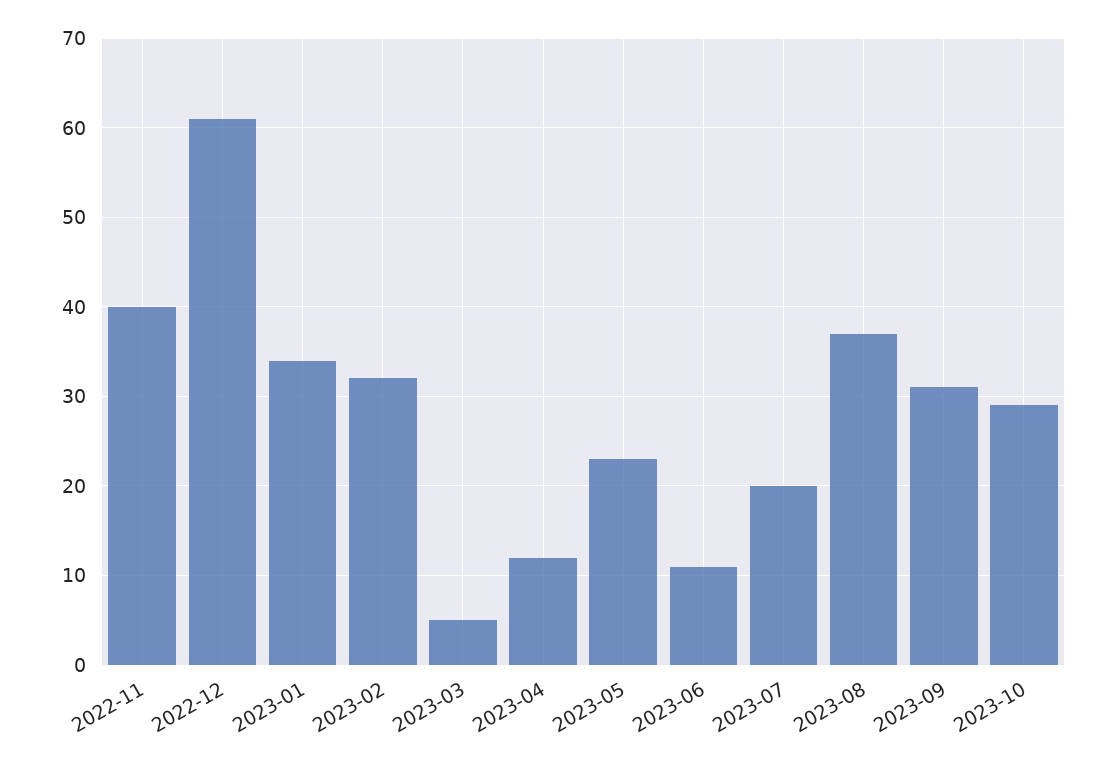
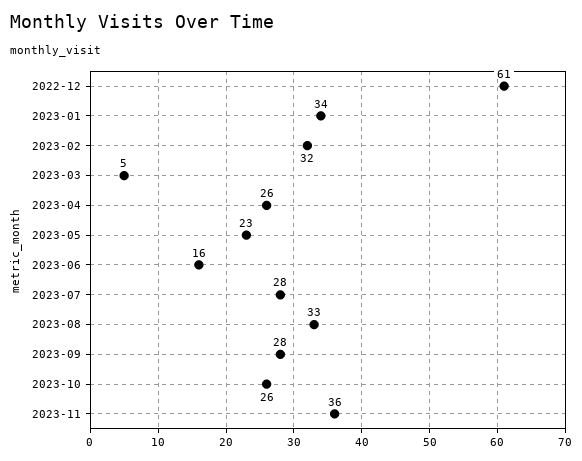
2022-11: 40 -> none
2023-04: 12 -> 26
2023-06: 11 -> 16
2023-07: 20 -> 28
2023-08: 37 -> 33
2023-09: 31 -> 28
2023-10: 29 -> 26
2023-11: none -> 36

